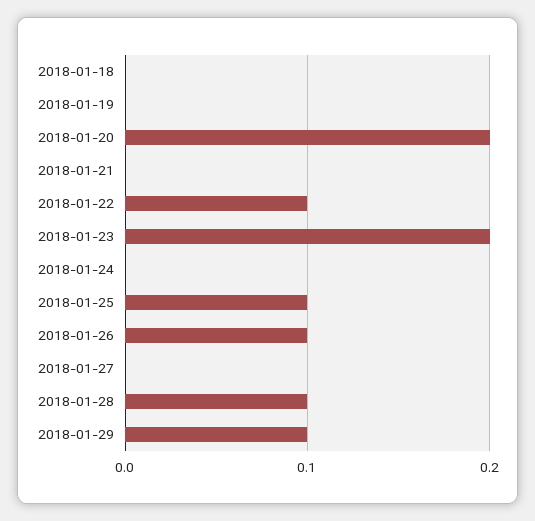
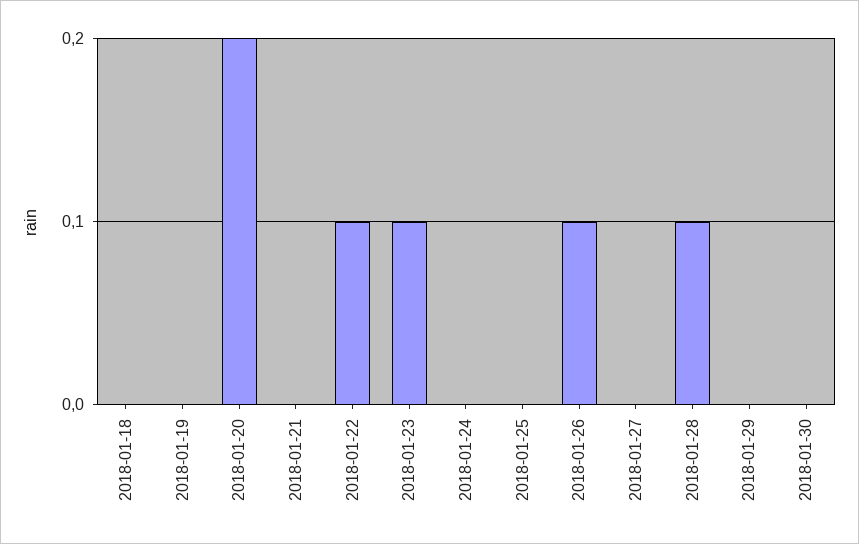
2018-01-23: 0.2 -> 0.1
2018-01-25: 0.1 -> 0
2018-01-29: 0.1 -> 0
2018-01-30: none -> 0

